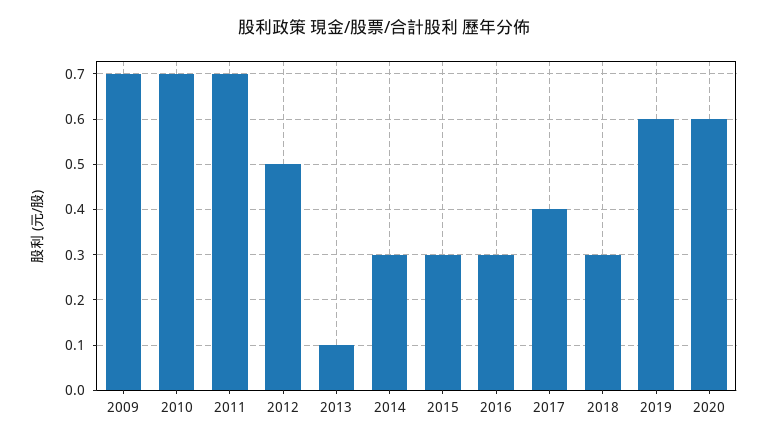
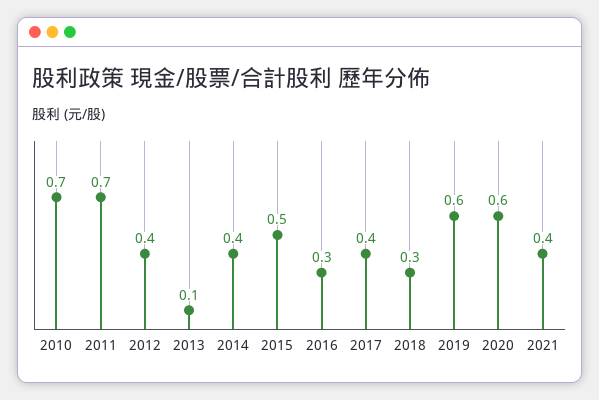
2009: 0.7 -> none
2012: 0.5 -> 0.4
2014: 0.3 -> 0.4
2015: 0.3 -> 0.5
2021: none -> 0.4

